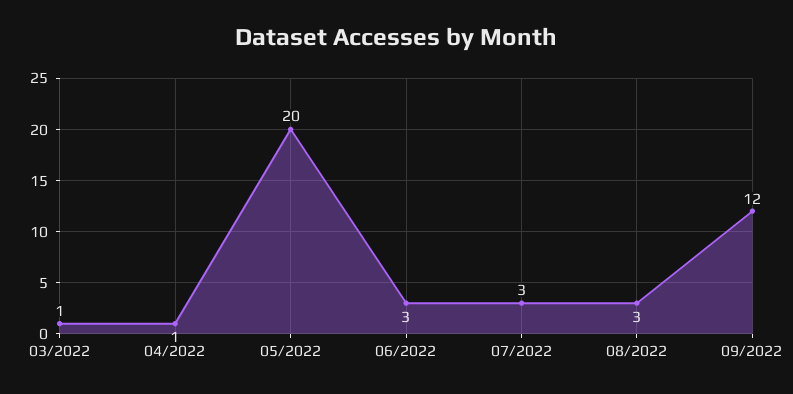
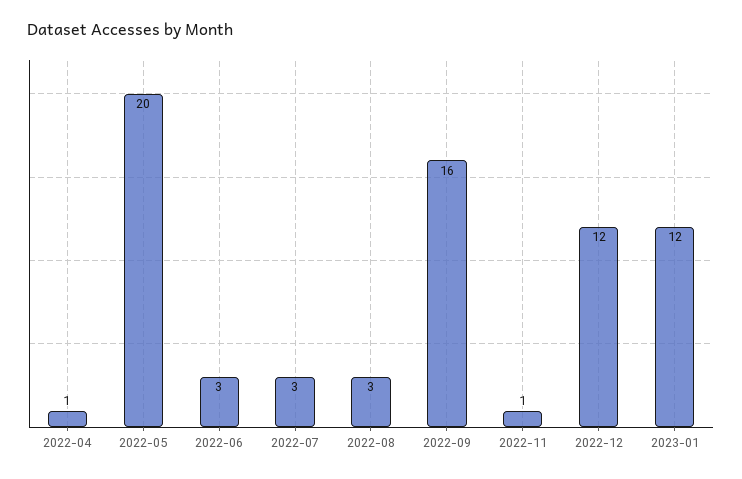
03/2022: 1 -> none
09/2022: 12 -> 16
2022-11: none -> 1
2022-12: none -> 12
2023-01: none -> 12

